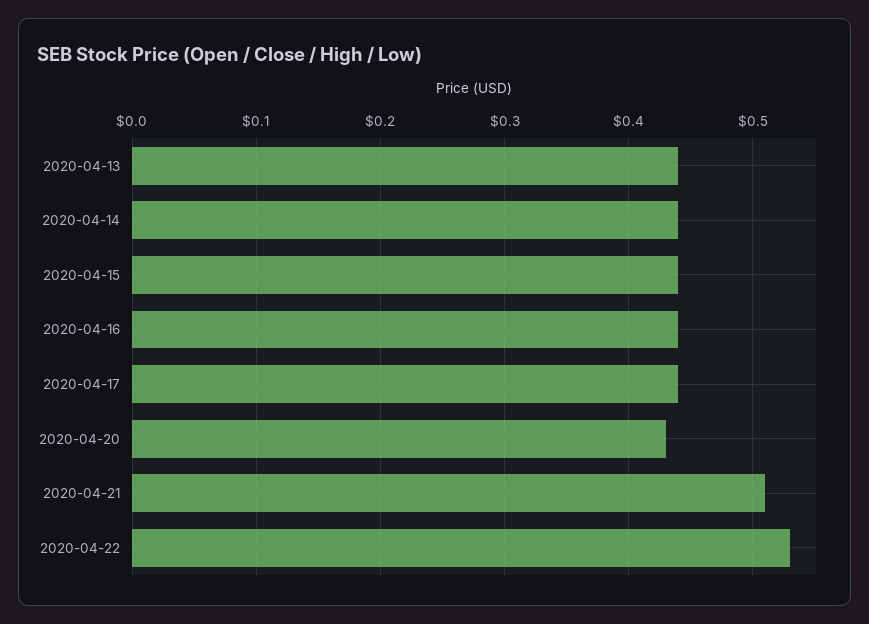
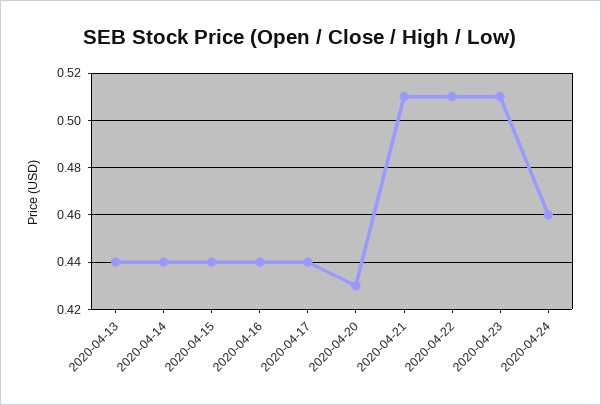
2020-04-22: 0.53 -> 0.51
2020-04-23: none -> 0.51
2020-04-24: none -> 0.46

